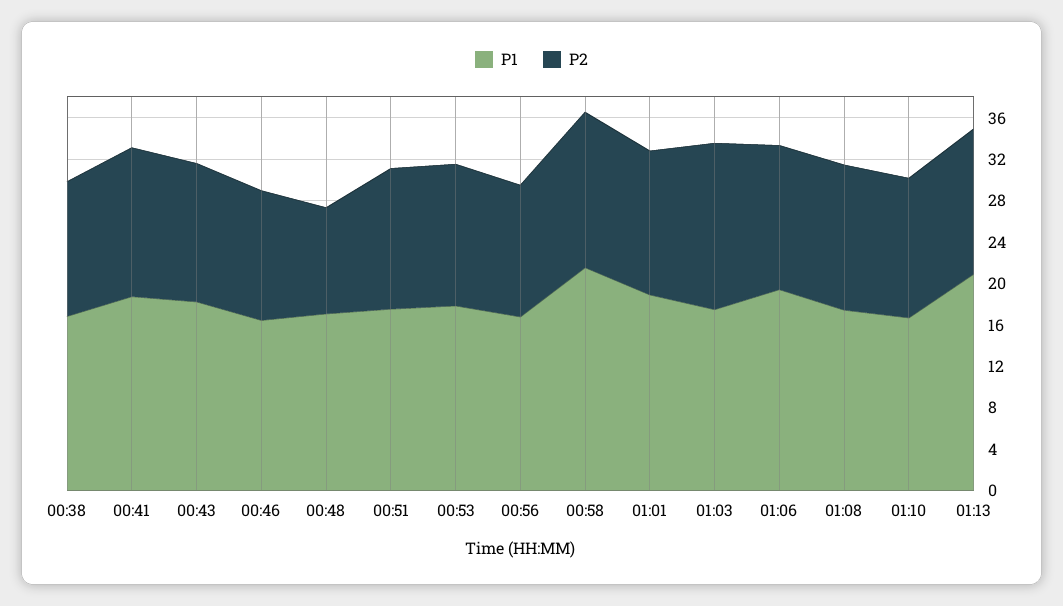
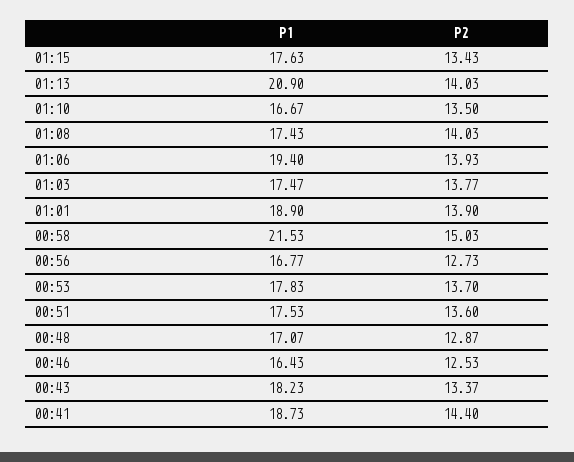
P1, 00:38: 17 -> none
P2, 00:38: 13 -> none
P2, 00:48: 10 -> 12.87
P2, 01:03: 16 -> 13.77
P1, 01:15: none -> 17.63
P2, 01:15: none -> 13.43

